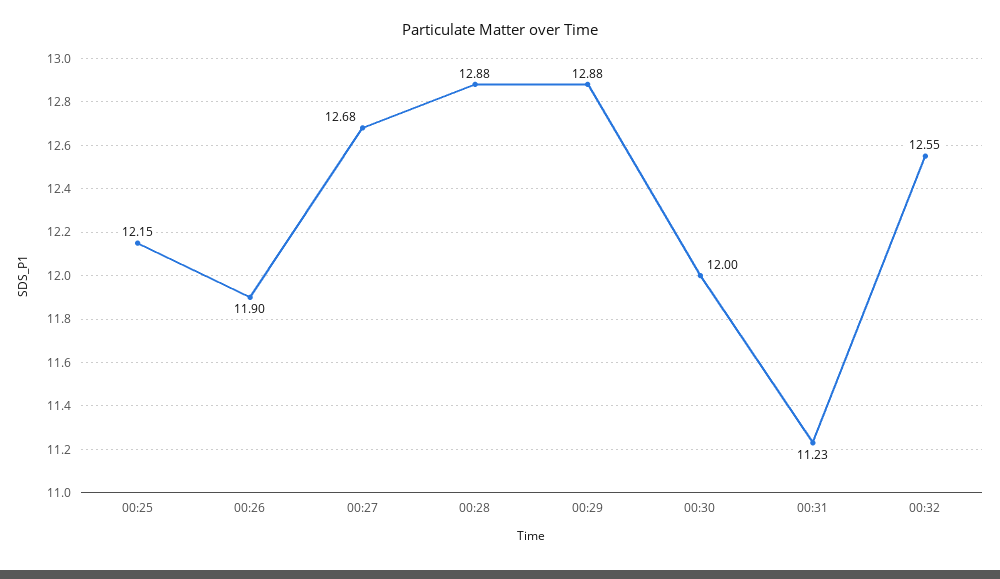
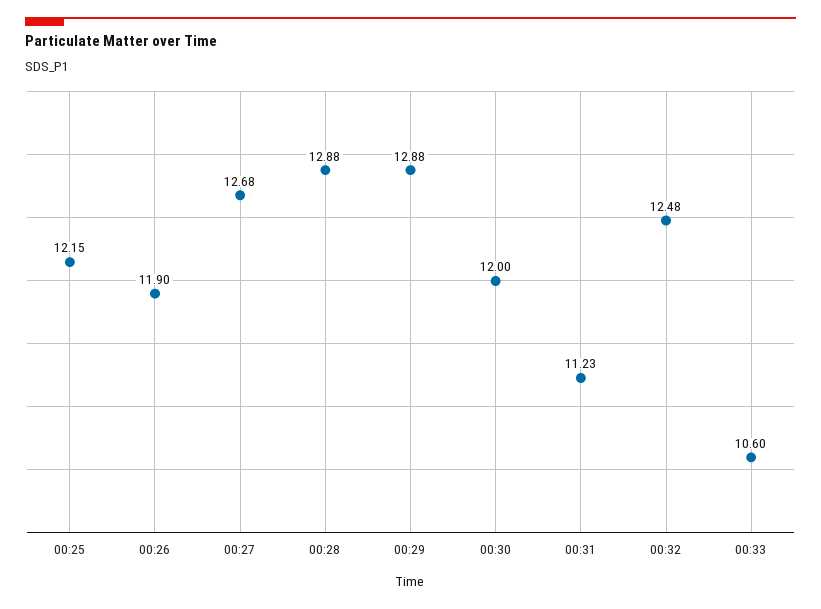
00:32: 12.55 -> 12.48
00:33: none -> 10.6

